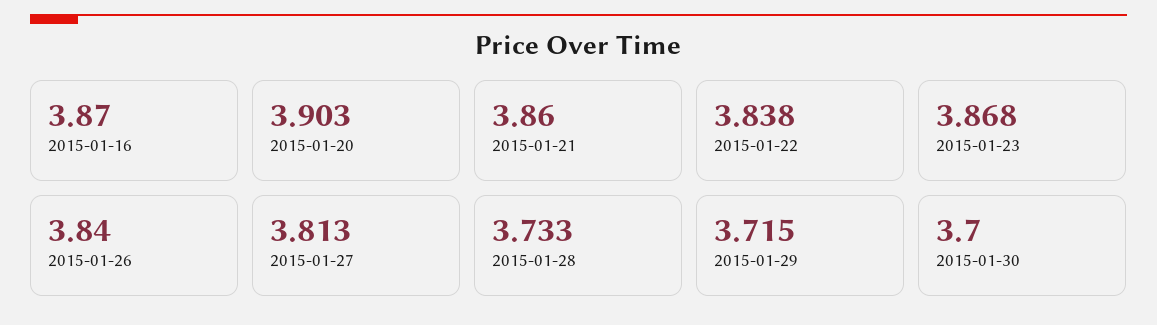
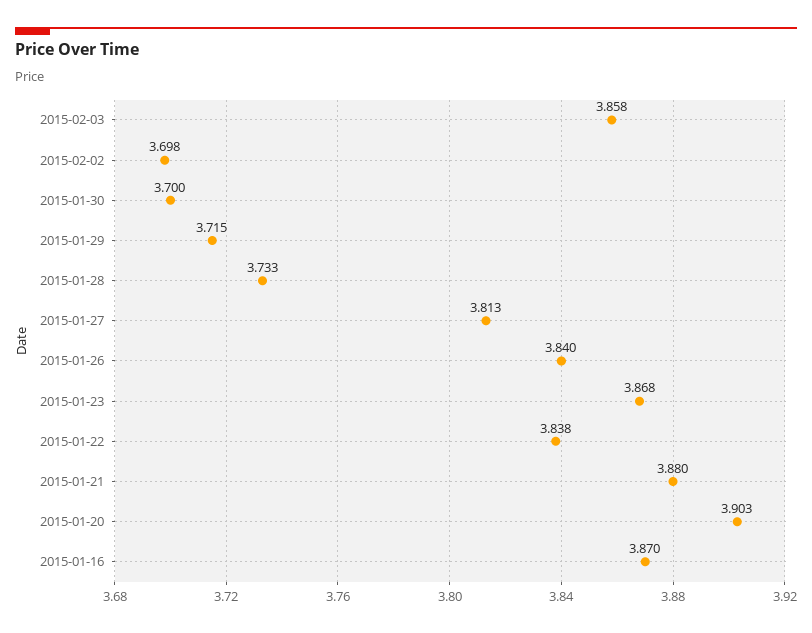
2015-01-21: 3.86 -> 3.88
2015-02-03: none -> 3.858
2015-02-02: none -> 3.698

